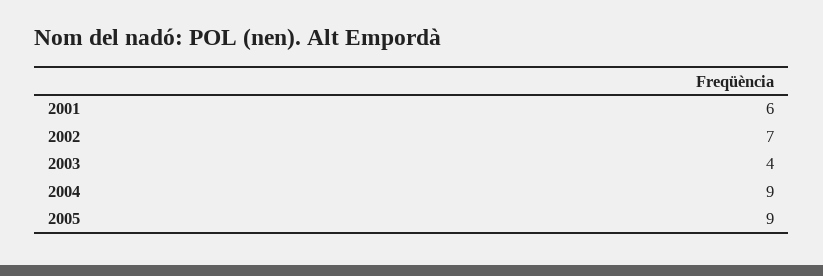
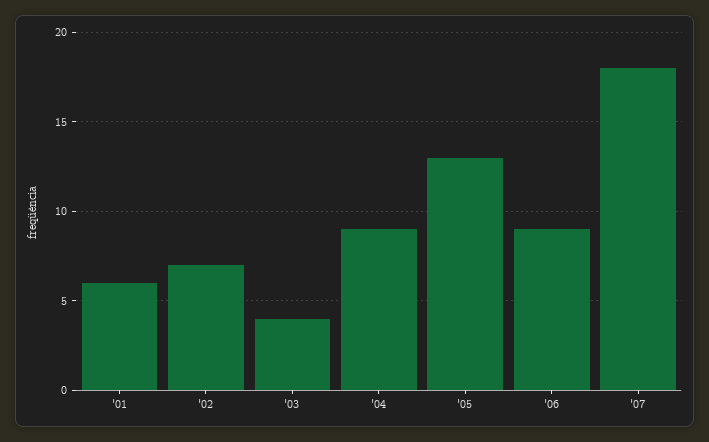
2005: 9 -> 13
'06: none -> 9
'07: none -> 18

